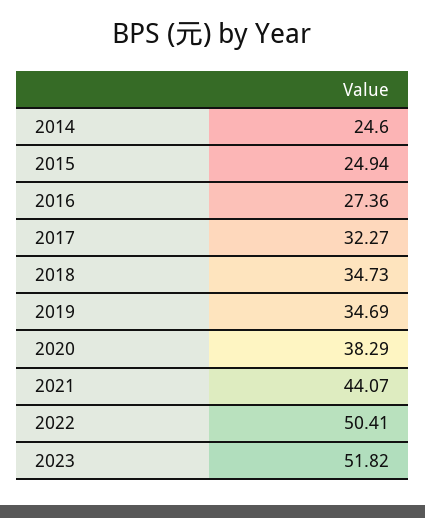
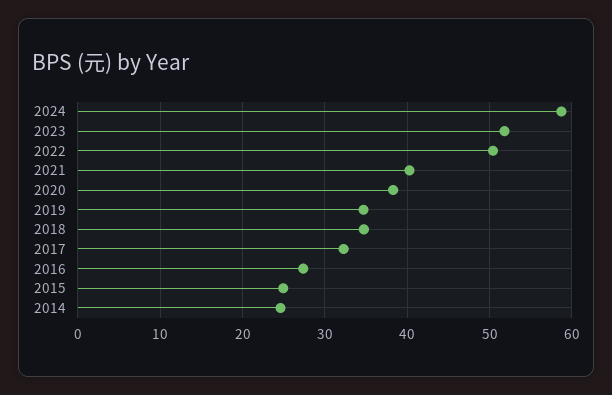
2021: 44.07 -> 40
2024: none -> 59

